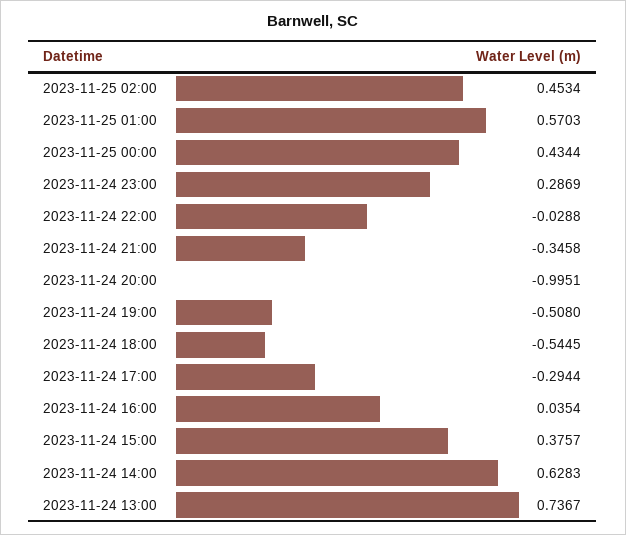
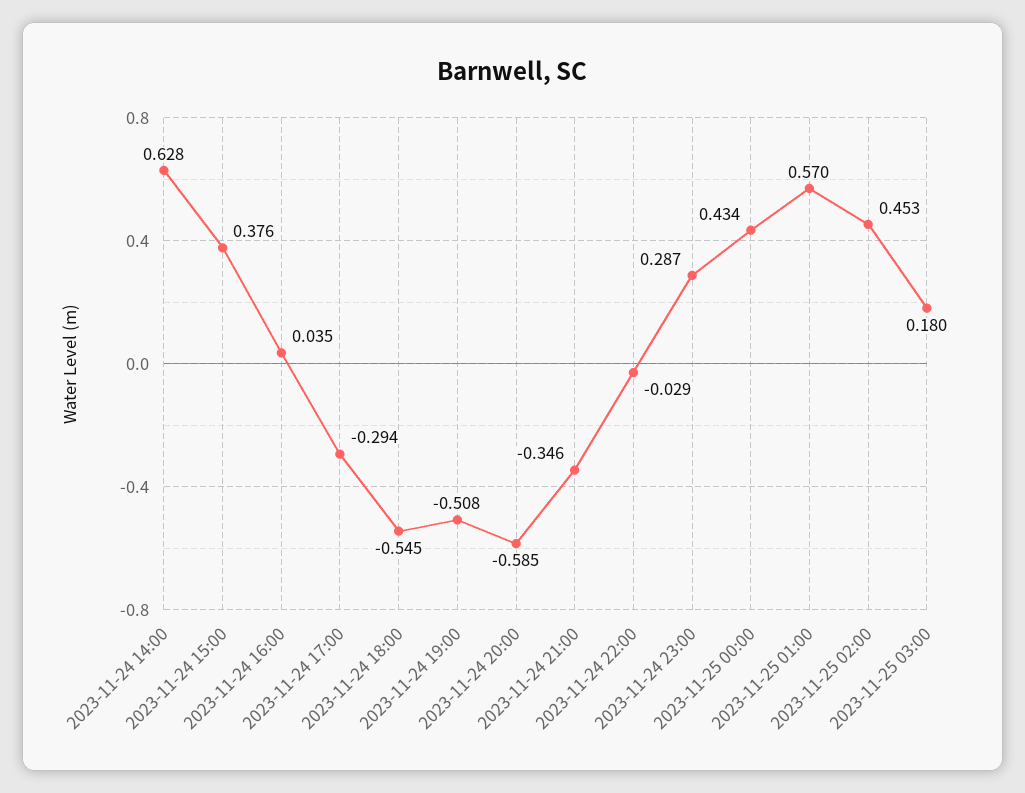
2023-11-24 20:00: -0.9951 -> -0.585
2023-11-24 13:00: 0.7367 -> none
2023-11-25 03:00: none -> 0.18

